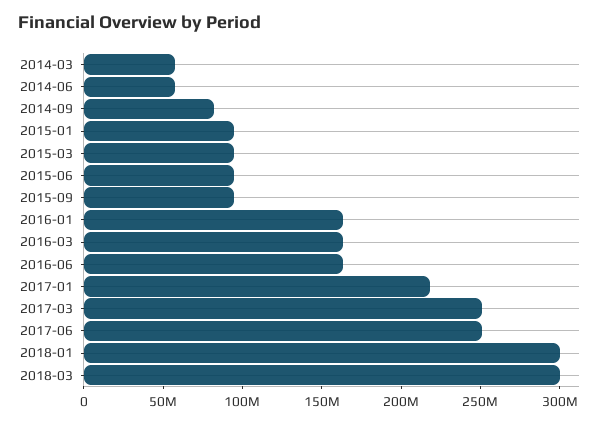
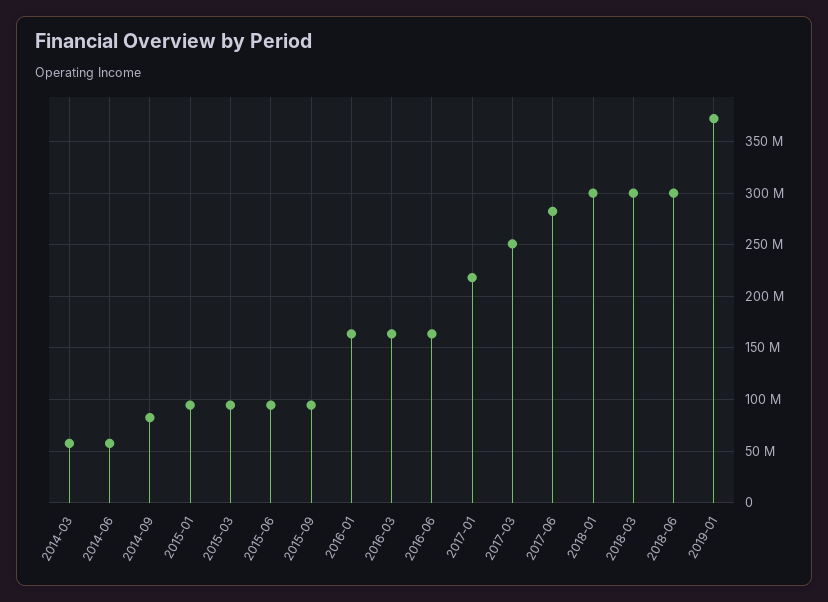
2017-06: 250000000 -> 280000000
2018-06: none -> 300000000
2019-01: none -> 370000000

